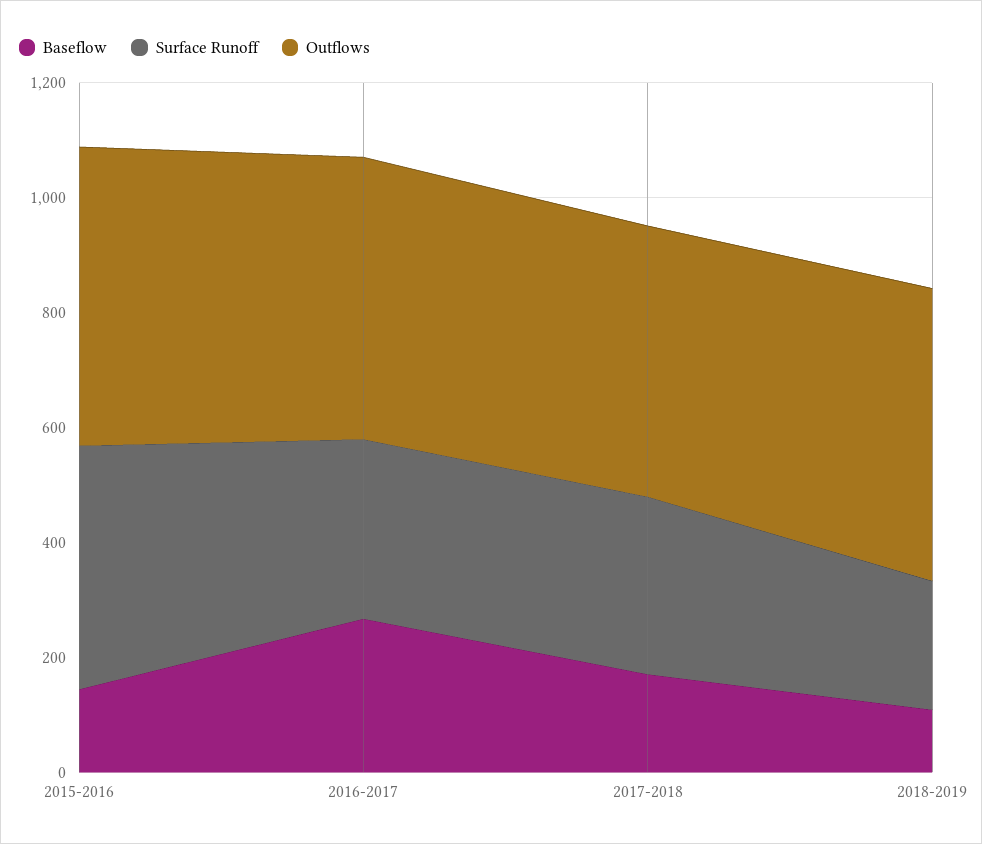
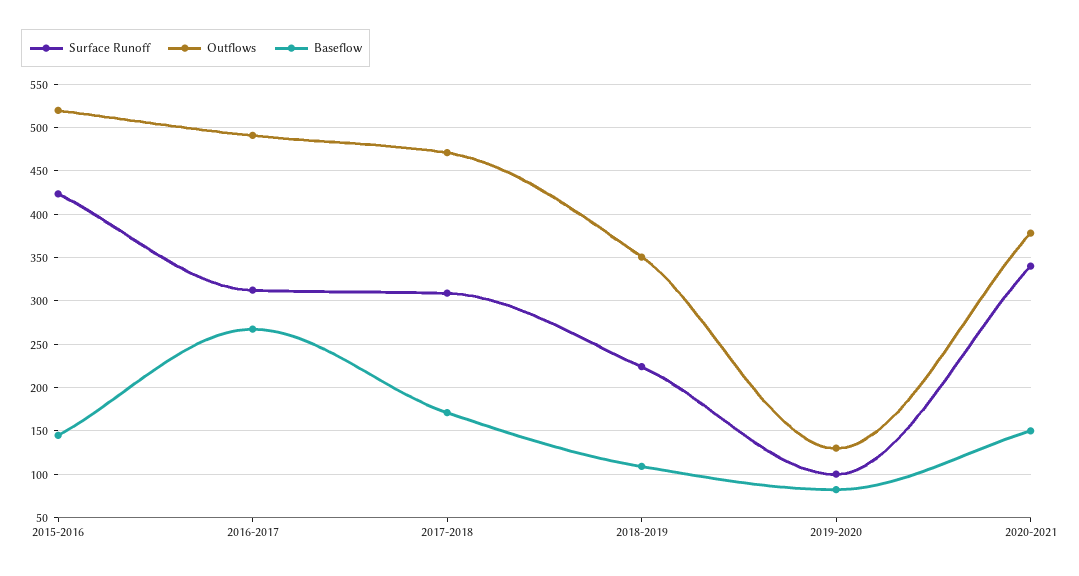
Outflows, 2018-2019: 500 -> 350
Surface Runoff, 2019-2020: none -> 100
Outflows, 2019-2020: none -> 130
Baseflow, 2019-2020: none -> 80
Surface Runoff, 2020-2021: none -> 340
Outflows, 2020-2021: none -> 380
Baseflow, 2020-2021: none -> 150

